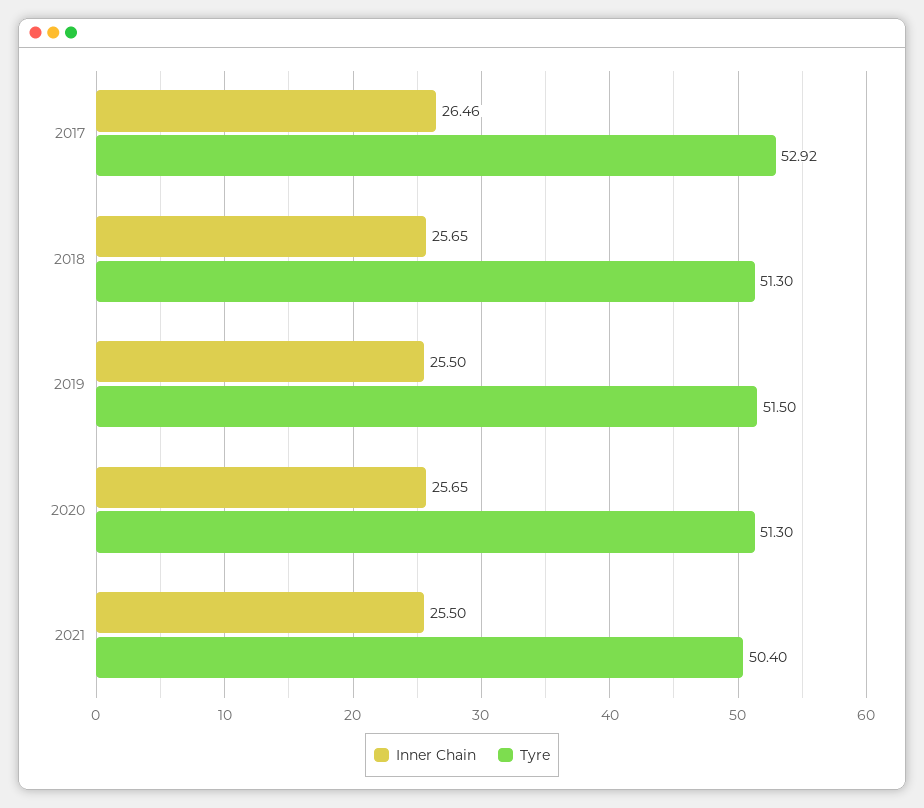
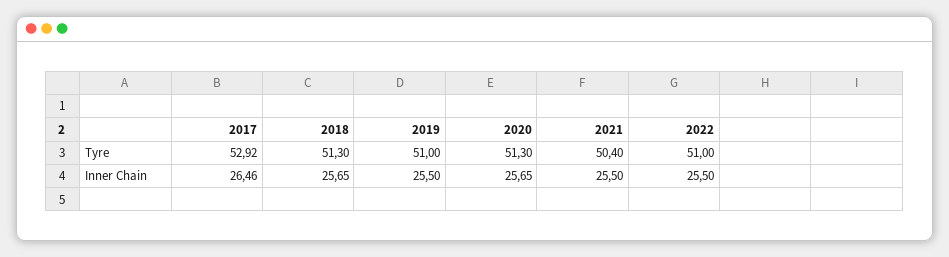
Tyre, 2019: 51.5 -> 51
Tyre, 2022: none -> 51
Inner Chain, 2022: none -> 25.5

